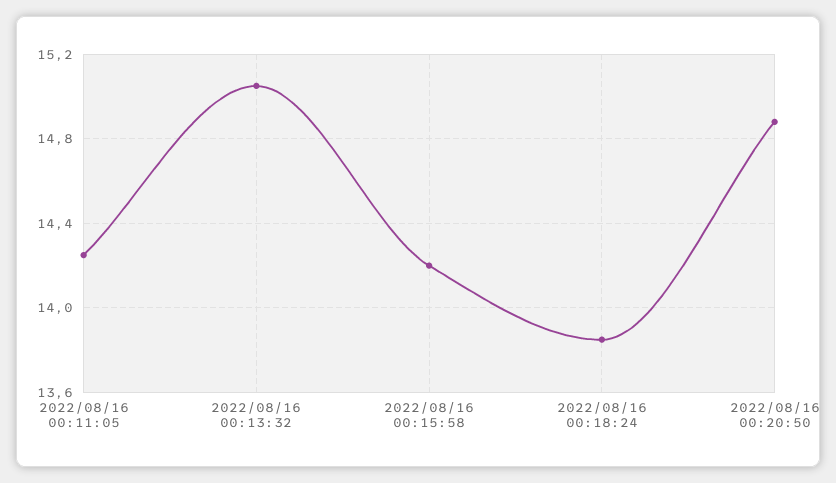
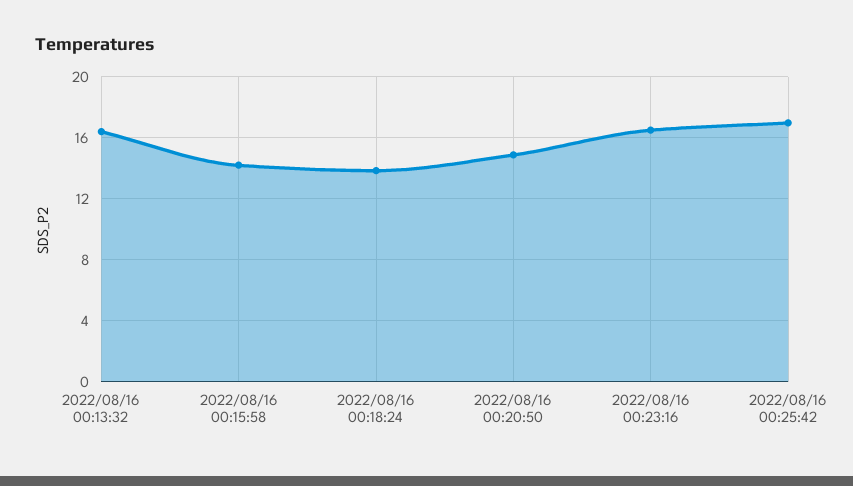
2022/08/16 00:11:05: 14.25 -> none
2022/08/16 00:13:32: 15.05 -> 16.5
2022/08/16 00:23:16: none -> 16.5
2022/08/16 00:25:42: none -> 17

